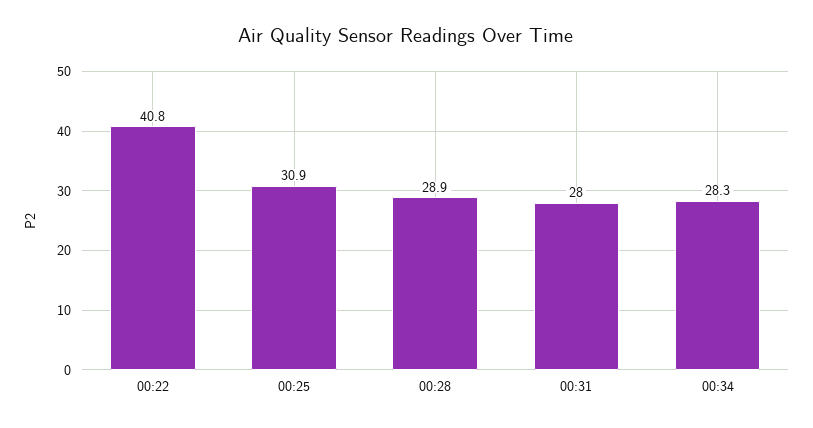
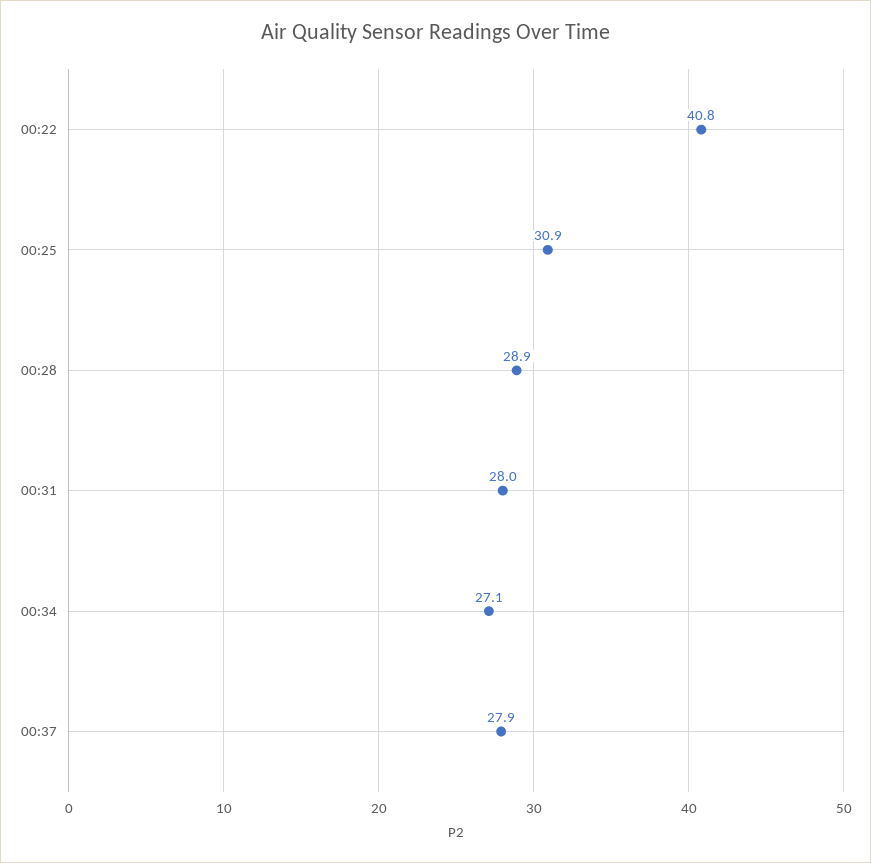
00:34: 28.3 -> 27.1
00:37: none -> 27.9

